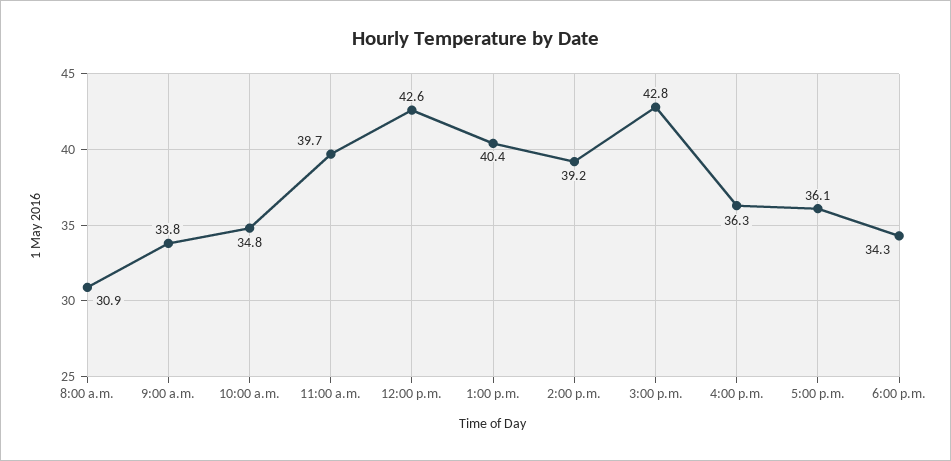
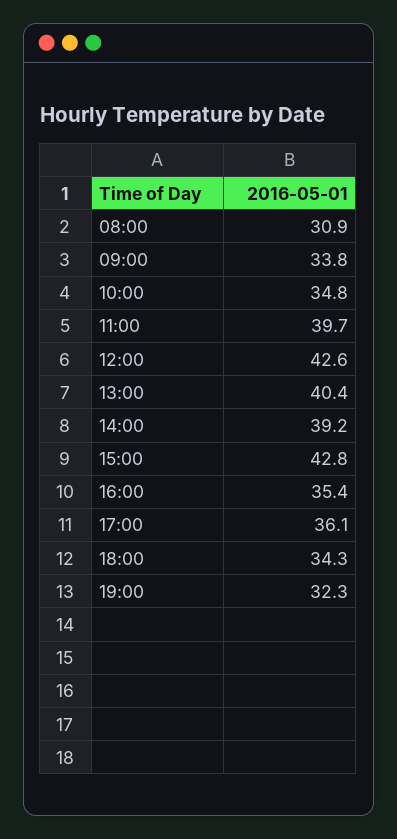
4:00 p.m.: 36.3 -> 35.4
19:00: none -> 32.3

